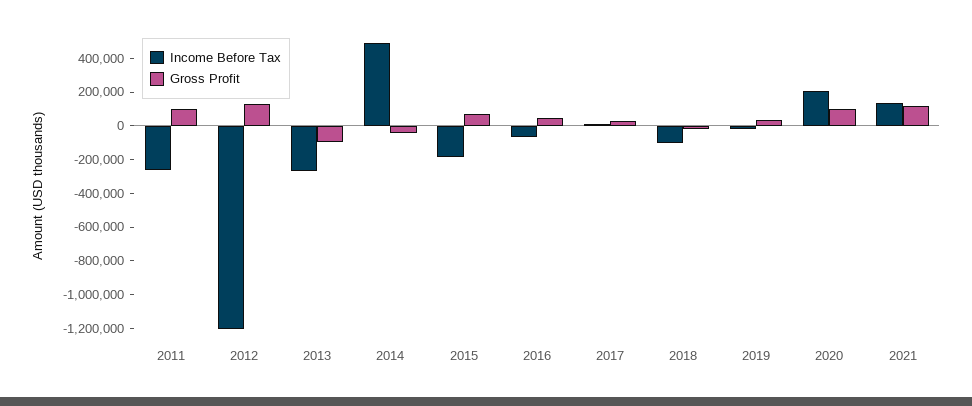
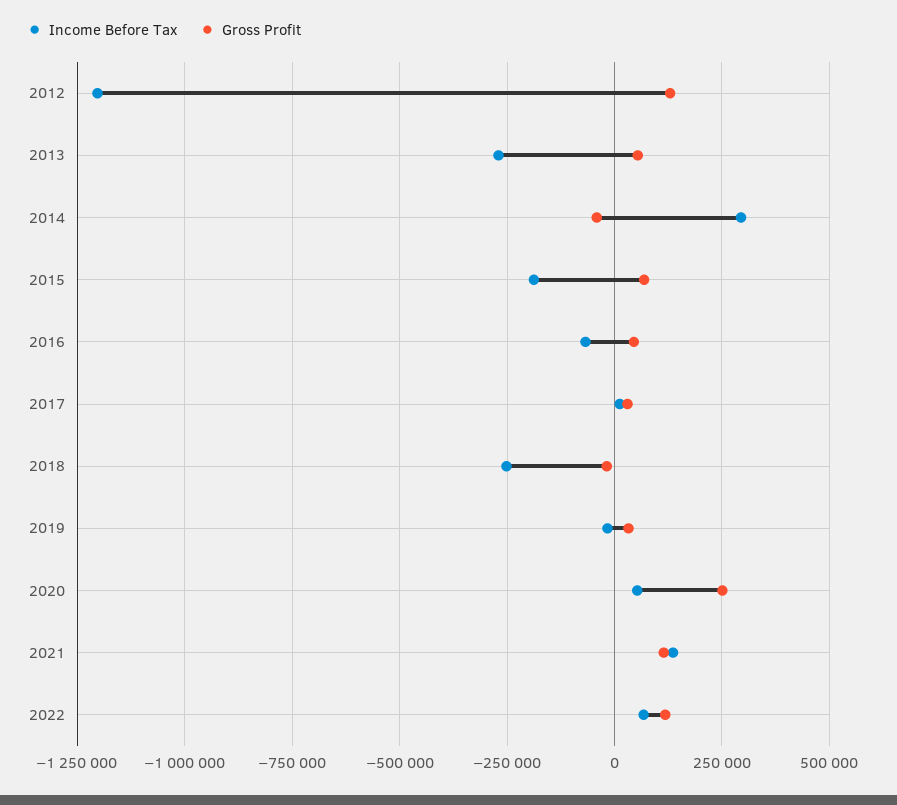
Income Before Tax, 2011: -250000 -> none
Gross Profit, 2011: 100000 -> none
Gross Profit, 2013: -100000 -> 50000
Income Before Tax, 2014: 500000 -> 300000
Income Before Tax, 2018: -100000 -> -250000
Income Before Tax, 2020: 200000 -> 50000
Gross Profit, 2020: 100000 -> 250000
Income Before Tax, 2022: none -> 75000
Gross Profit, 2022: none -> 125000

